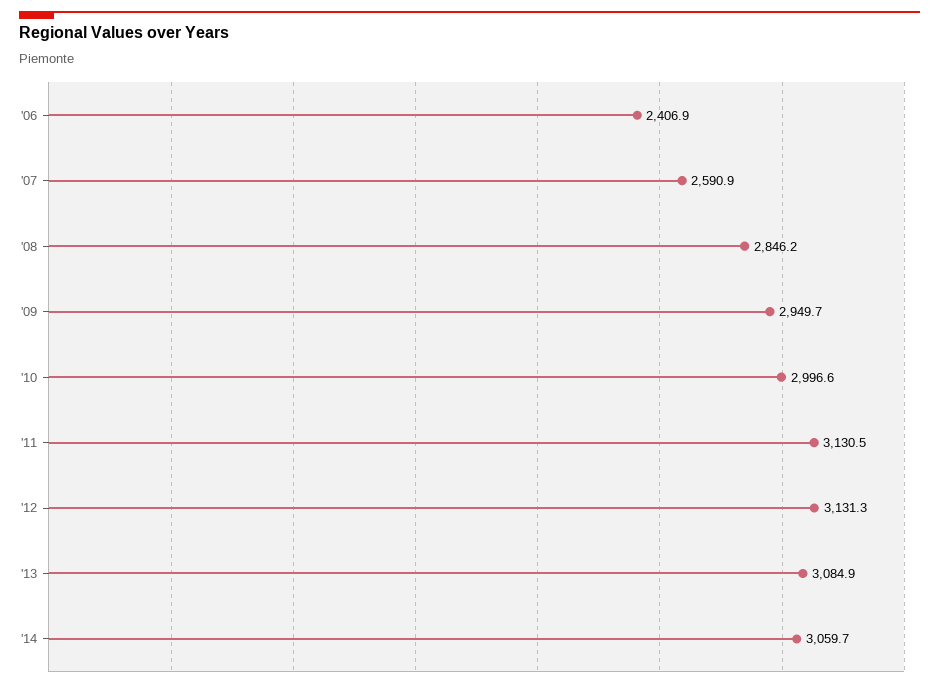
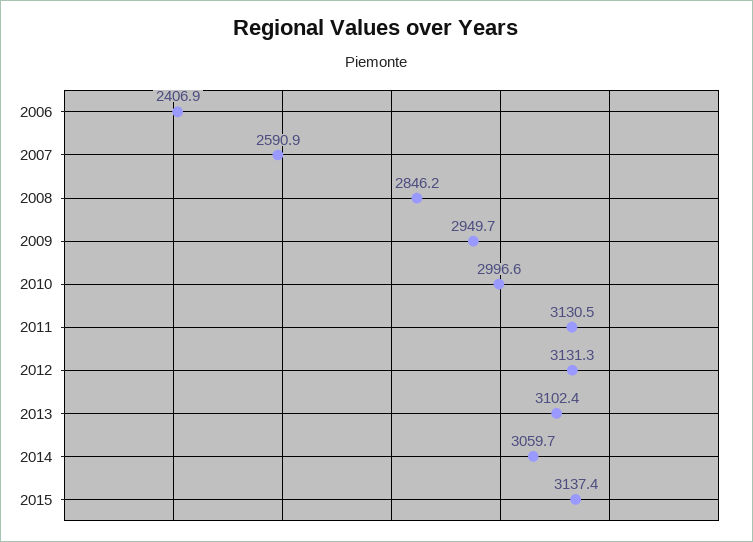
'13: 3084.9 -> 3102.4
2015: none -> 3137.4

